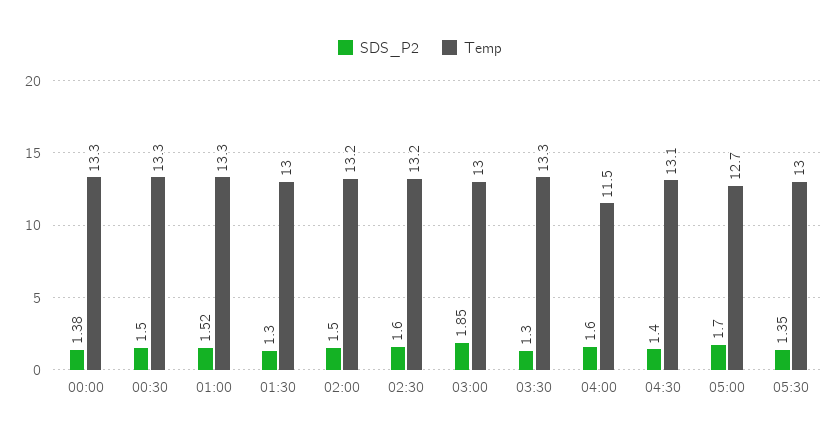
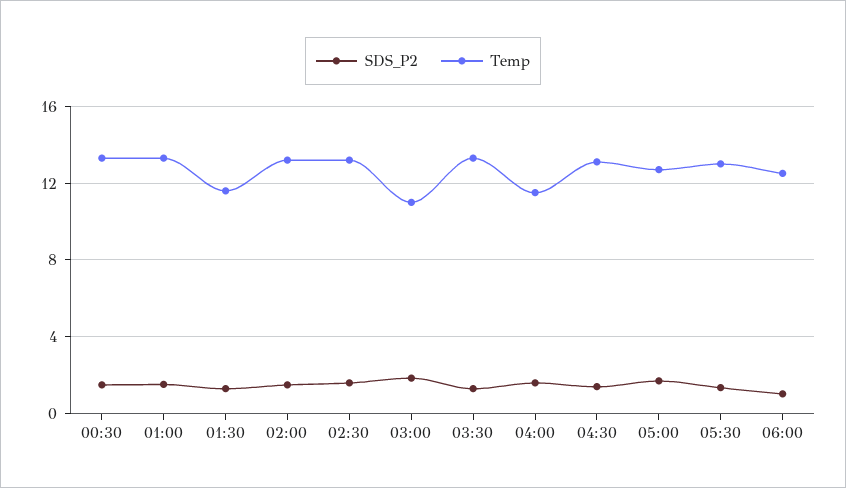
SDS_P2, 00:00: 1.38 -> none
Temp, 00:00: 13.3 -> none
Temp, 01:30: 13 -> 11.5
Temp, 03:00: 13 -> 11
SDS_P2, 06:00: none -> 1
Temp, 06:00: none -> 12.5

